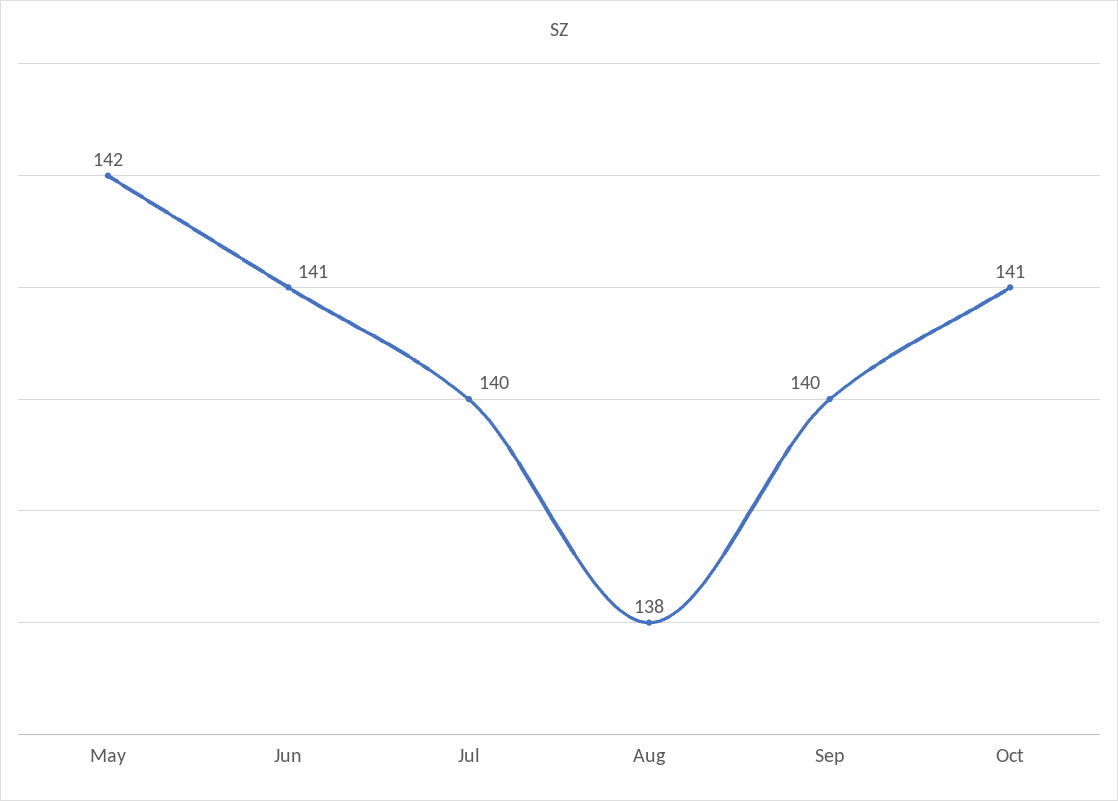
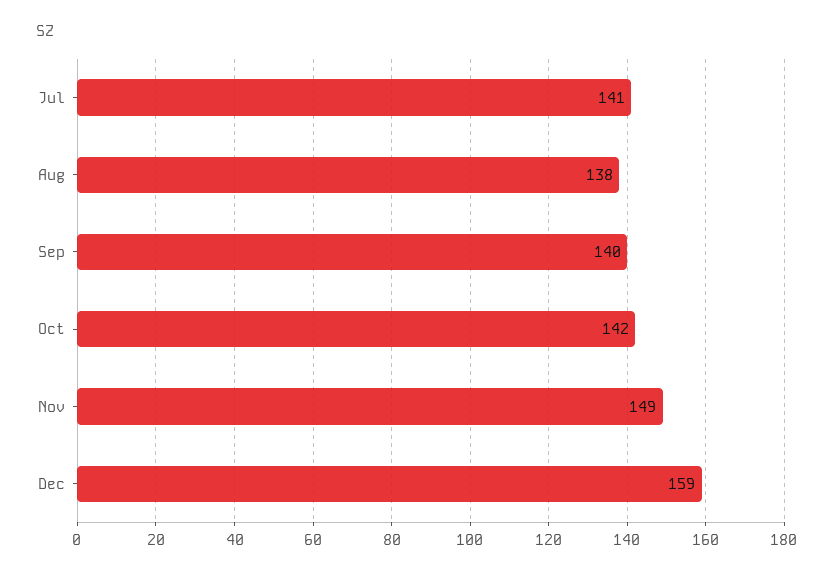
May: 142 -> none
Jun: 141 -> none
Jul: 140 -> 141
Oct: 141 -> 142
Nov: none -> 149
Dec: none -> 159

